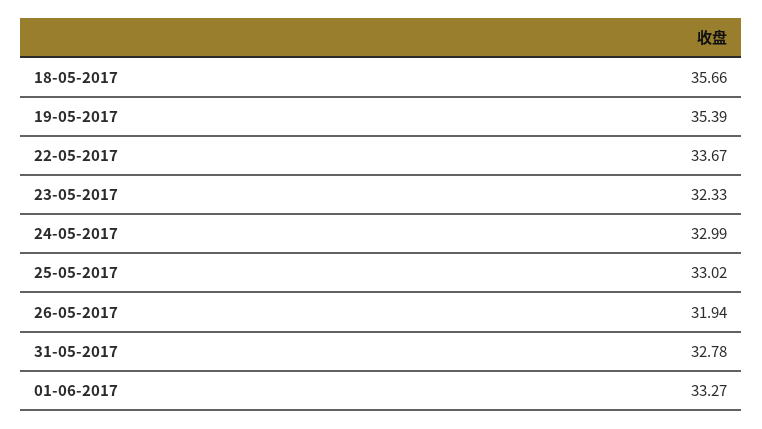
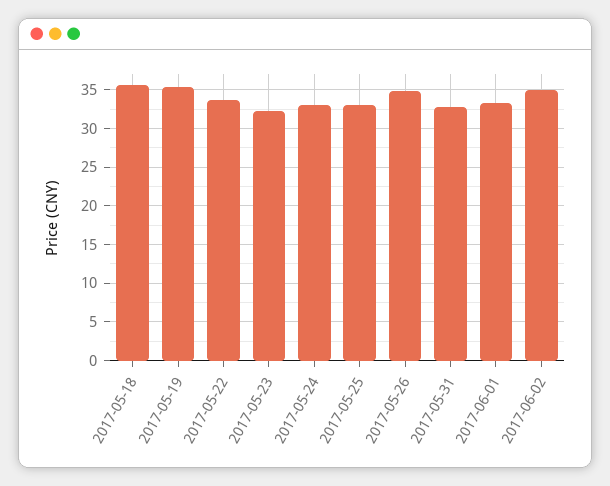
26-05-2017: 31.94 -> 35
2017-06-02: none -> 35

